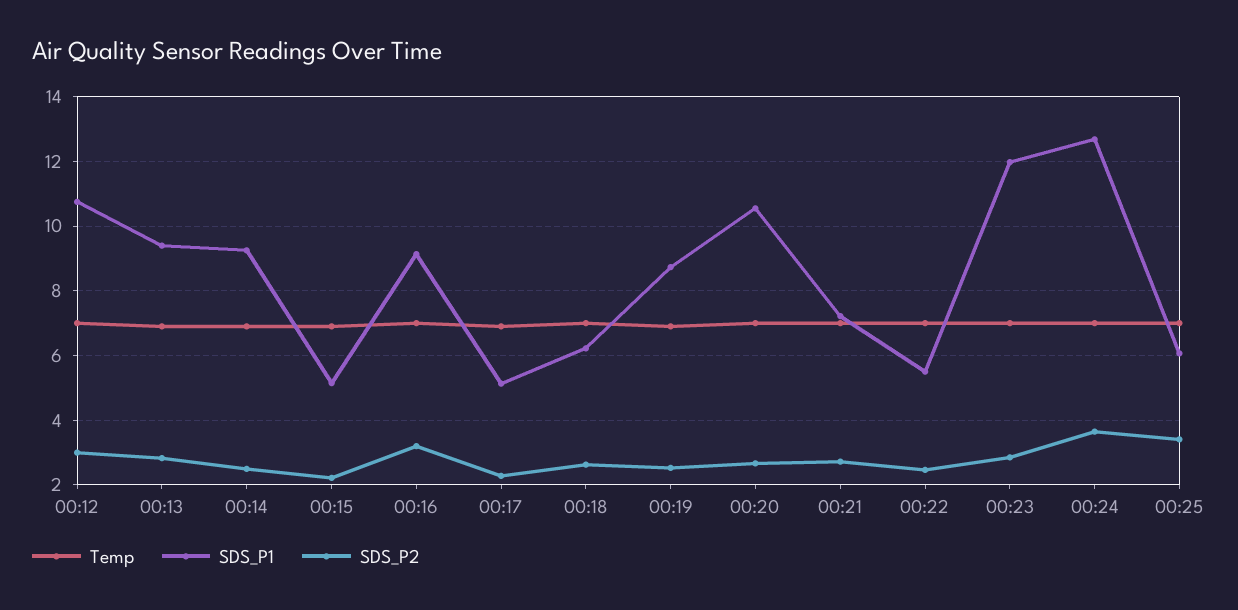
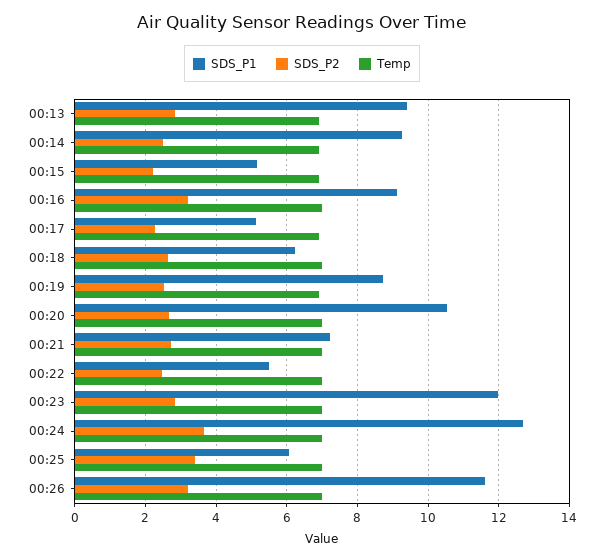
Temp, 00:12: 7 -> none
SDS_P1, 00:12: 10.8 -> none
SDS_P2, 00:12: 3 -> none
SDS_P1, 00:26: none -> 11.6
SDS_P2, 00:26: none -> 3.2
Temp, 00:26: none -> 7

